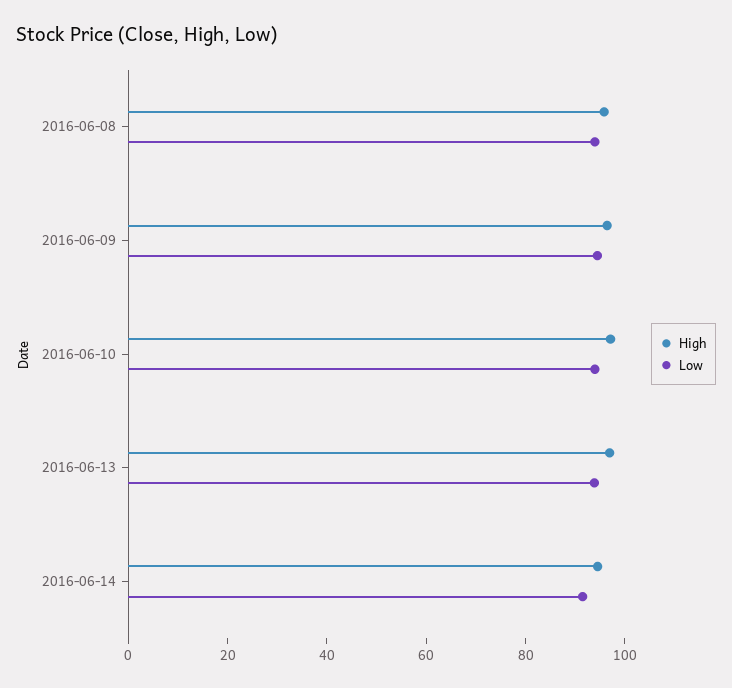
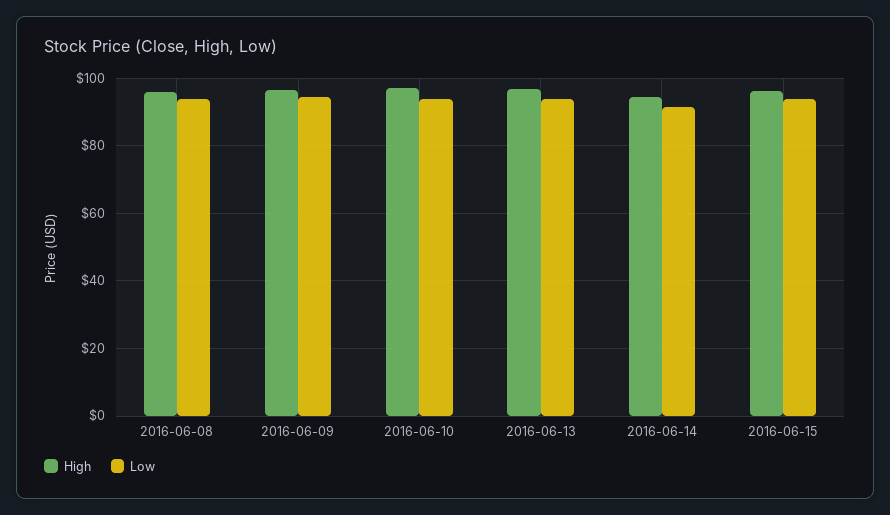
High, 2016-06-15: none -> 96
Low, 2016-06-15: none -> 94

